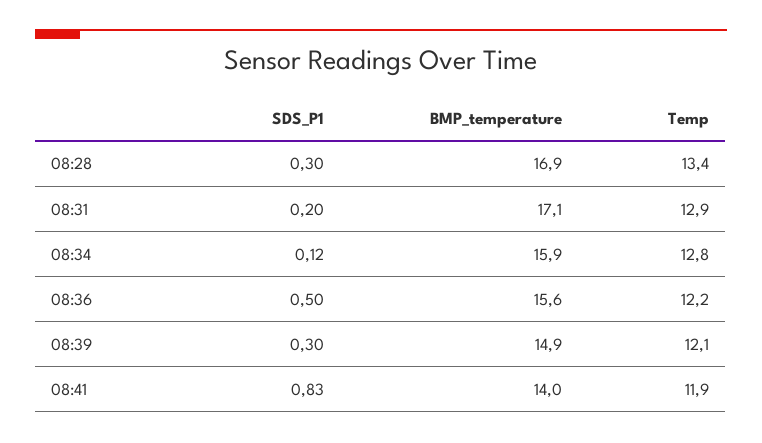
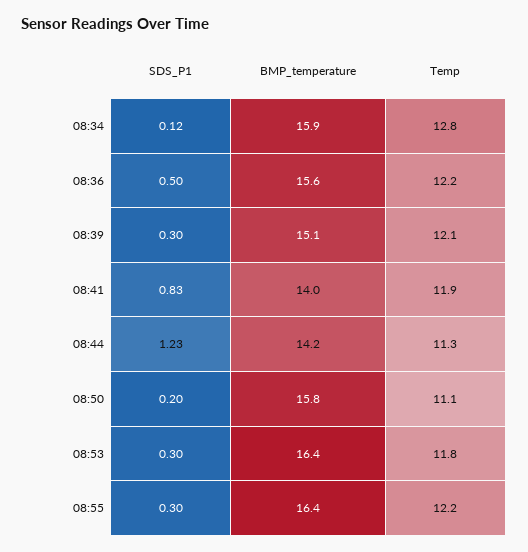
SDS_P1, 08:28: 0.3 -> none
BMP_temperature, 08:28: 16.9 -> none
Temp, 08:28: 13.4 -> none
SDS_P1, 08:31: 0.2 -> none
BMP_temperature, 08:31: 17.1 -> none
Temp, 08:31: 12.9 -> none
BMP_temperature, 08:39: 14.9 -> 15.1
SDS_P1, 08:44: none -> 1.23
BMP_temperature, 08:44: none -> 14.2
Temp, 08:44: none -> 11.3
SDS_P1, 08:50: none -> 0.2
BMP_temperature, 08:50: none -> 15.8
Temp, 08:50: none -> 11.1
SDS_P1, 08:53: none -> 0.3
BMP_temperature, 08:53: none -> 16.4
Temp, 08:53: none -> 11.8
SDS_P1, 08:55: none -> 0.3
BMP_temperature, 08:55: none -> 16.4
Temp, 08:55: none -> 12.2

